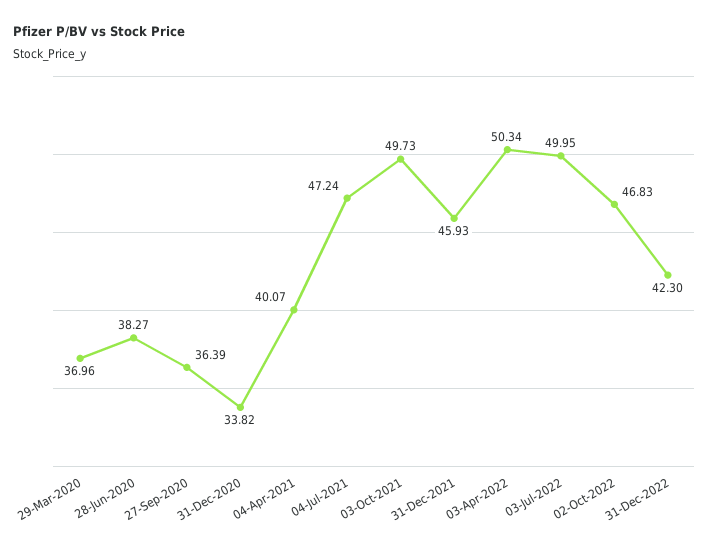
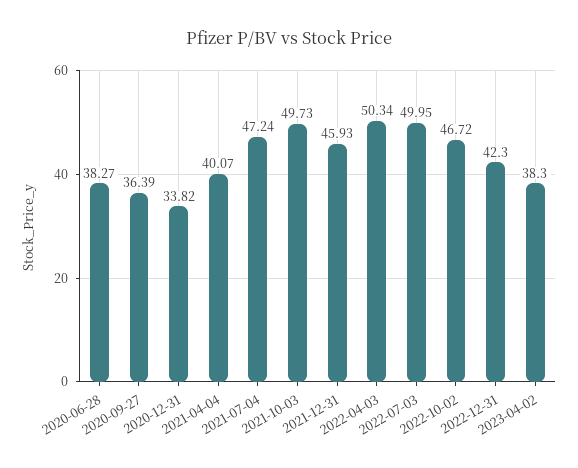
29-Mar-2020: 36.96 -> none
02-Oct-2022: 46.83 -> 46.72
2023-04-02: none -> 38.3

